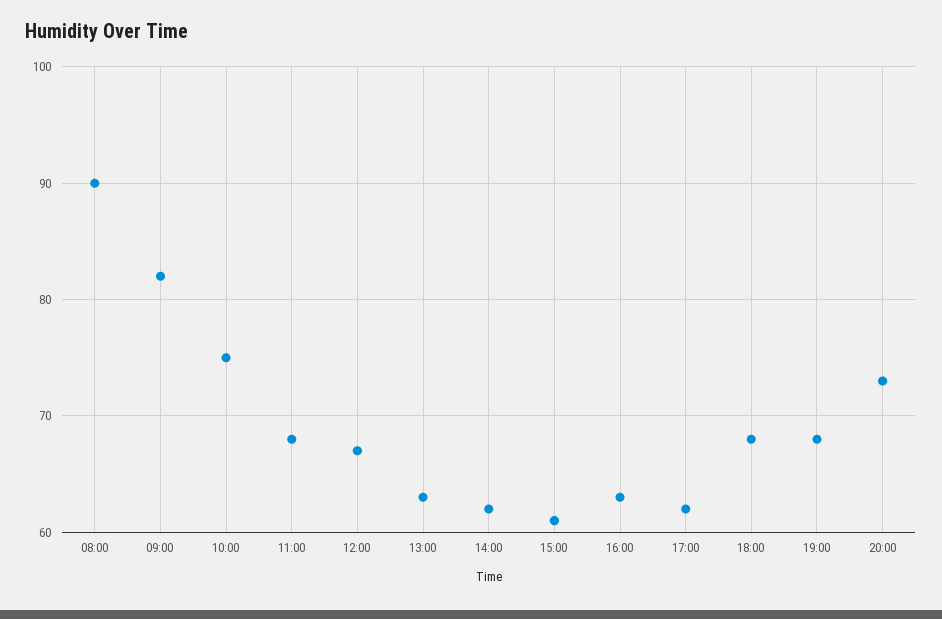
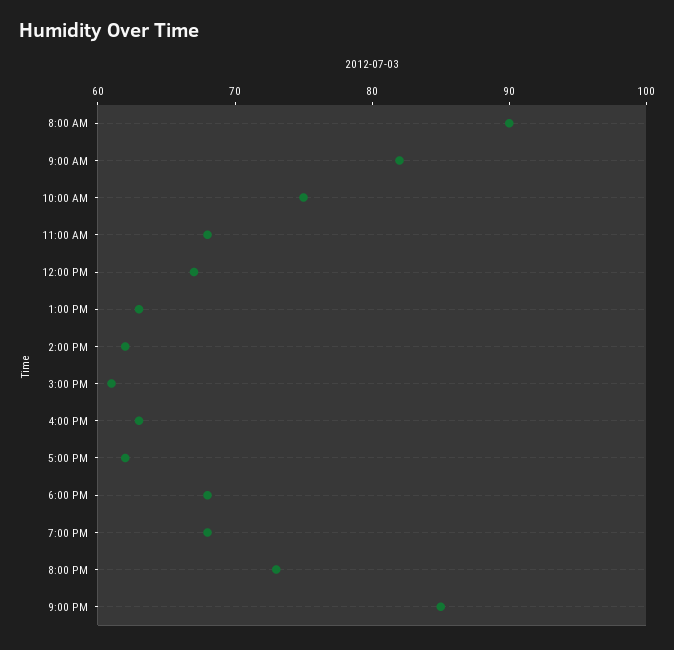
9:00 PM: none -> 85

